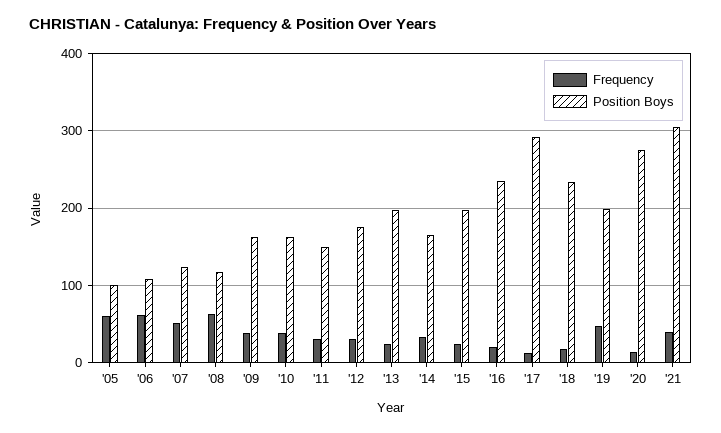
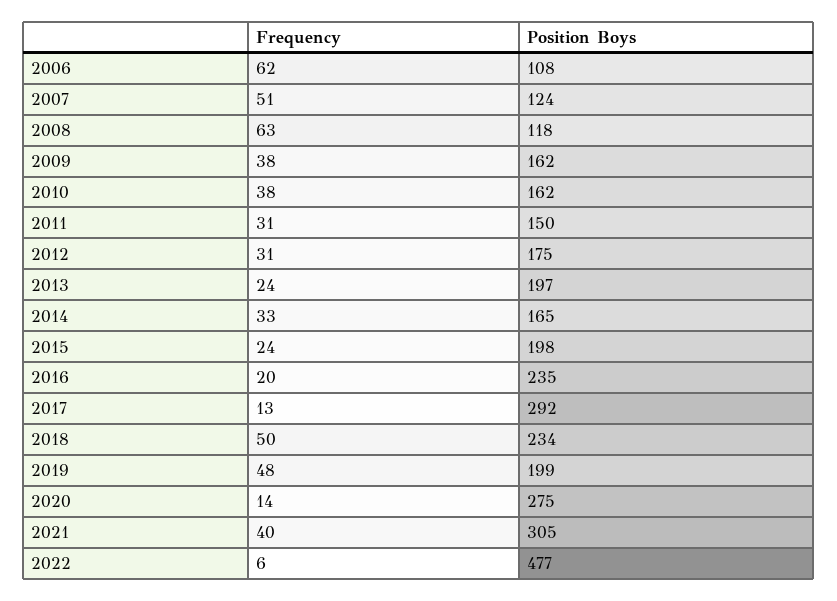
Frequency, '05: 60 -> none
Position Boys, '05: 100 -> none
Frequency, '18: 20 -> 50
Frequency, 2022: none -> 6
Position Boys, 2022: none -> 477

